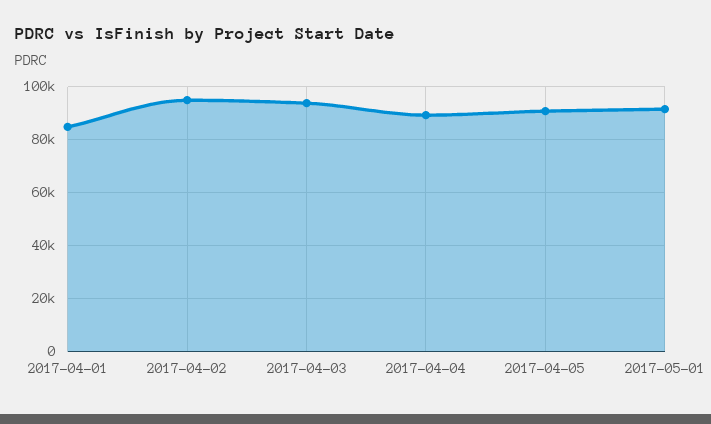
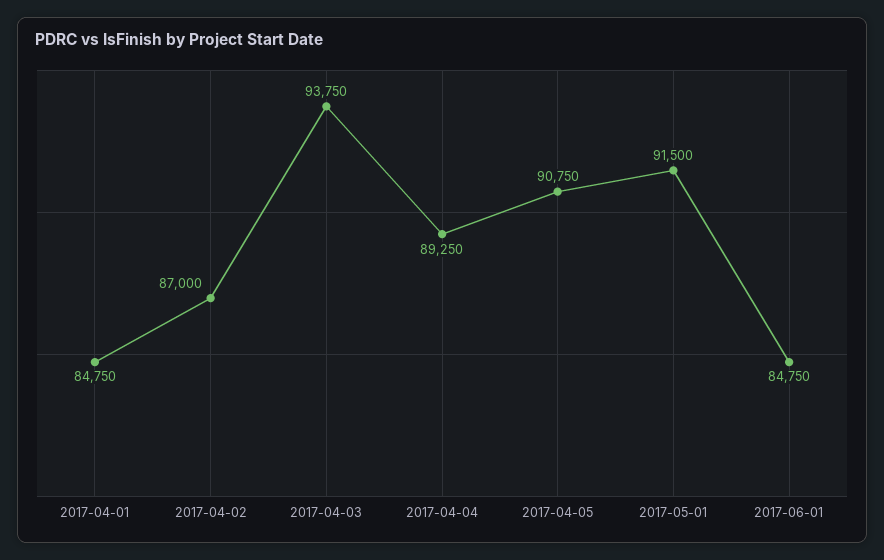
2017-04-02: 95000 -> 87000
2017-06-01: none -> 84750

